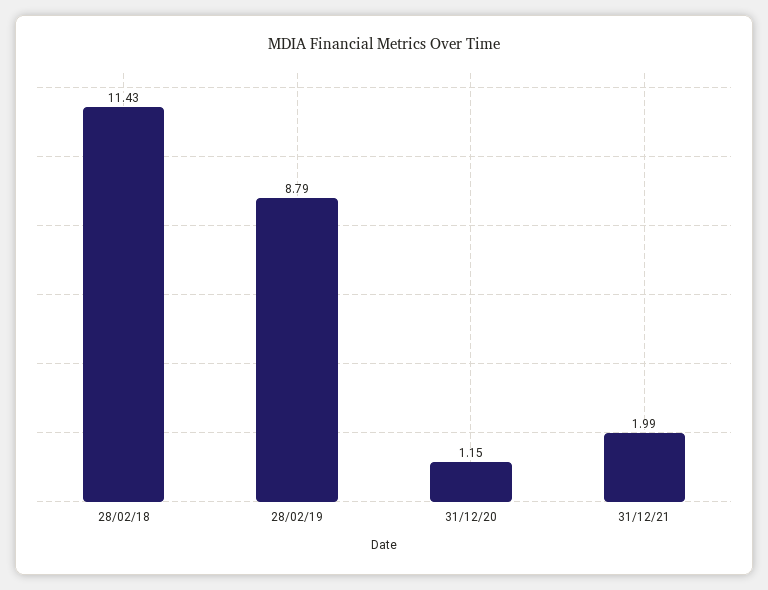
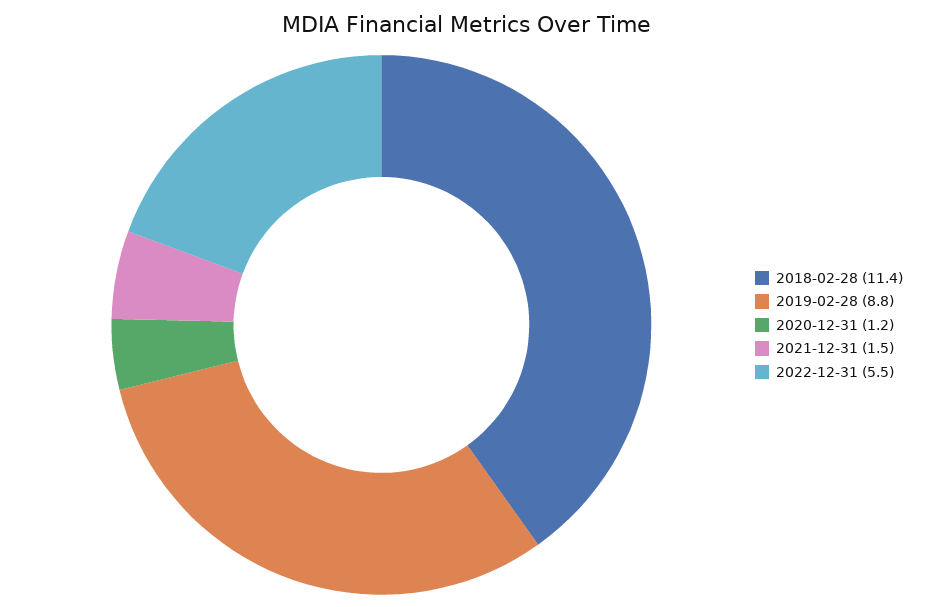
31/12/21: 1.99 -> 1.5
2022-12-31: none -> 5.5

